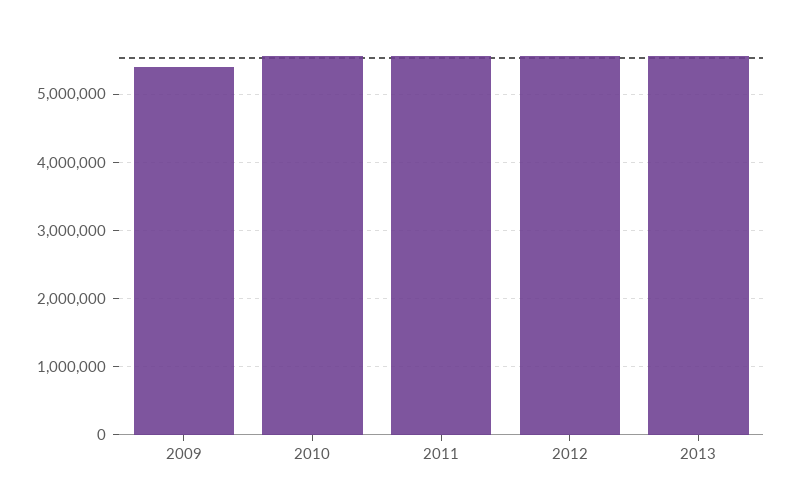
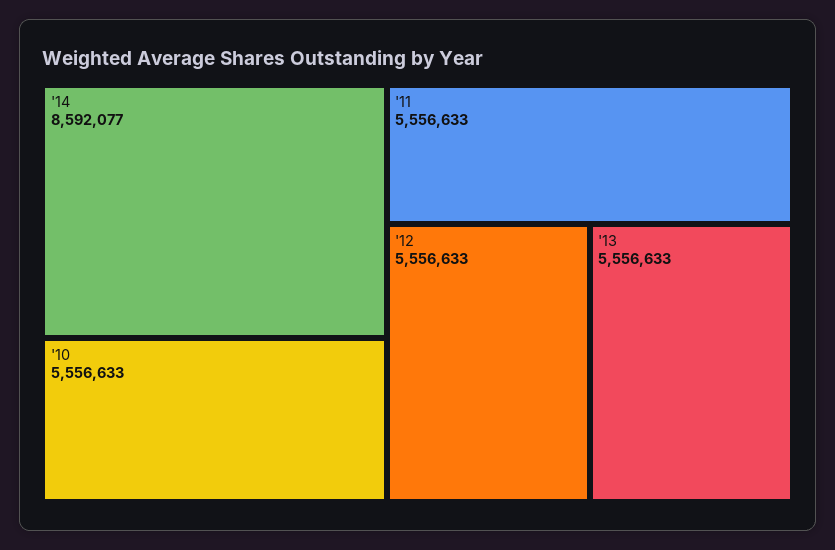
2009: 5400000 -> none
'14: none -> 8592077

